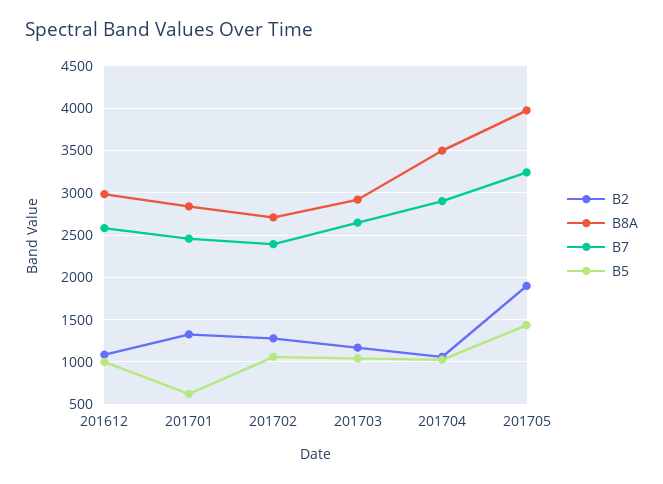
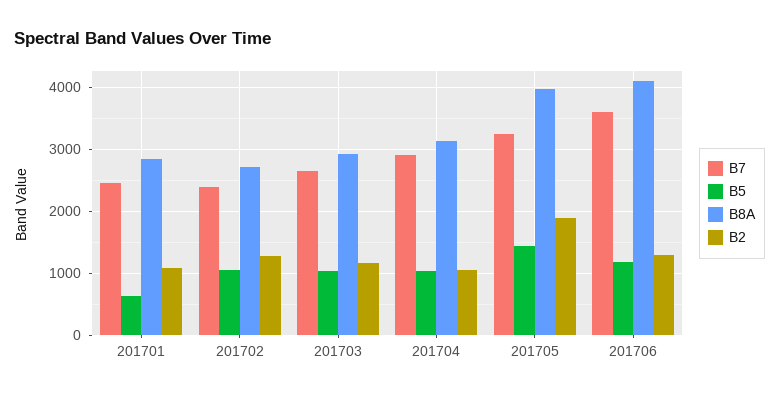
B2, 201612: 1100 -> none
B8A, 201612: 3000 -> none
B7, 201612: 2600 -> none
B5, 201612: 1000 -> none
B2, 201701: 1300 -> 1100
B8A, 201704: 3500 -> 3100
B7, 201706: none -> 3600
B5, 201706: none -> 1200
B8A, 201706: none -> 4100
B2, 201706: none -> 1300

